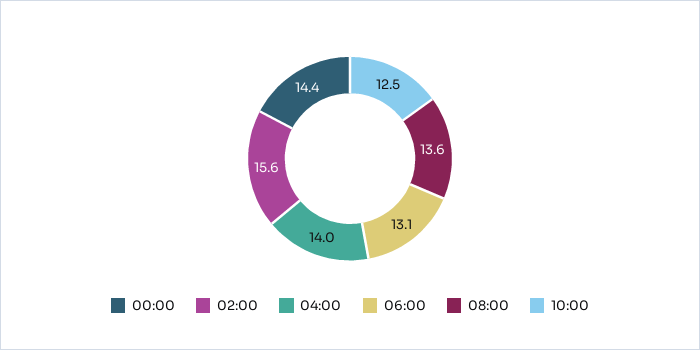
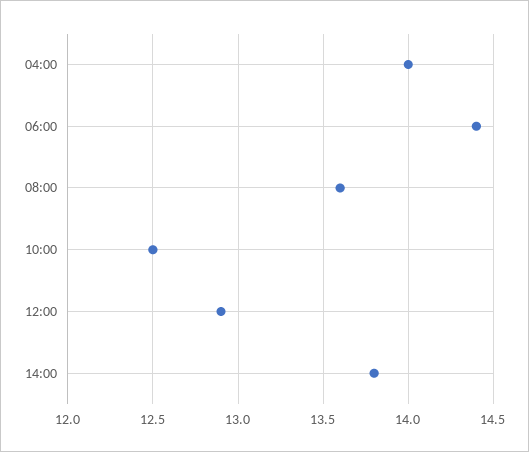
00:00: 14.4 -> none
02:00: 15.6 -> none
06:00: 13.1 -> 14.4
12:00: none -> 12.9
14:00: none -> 13.8

